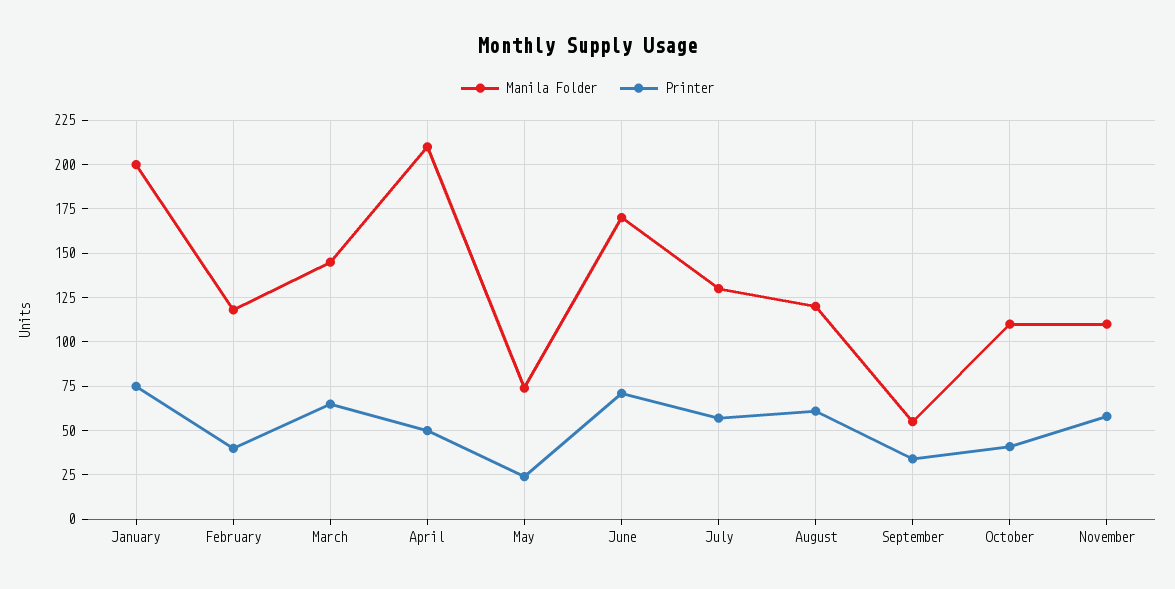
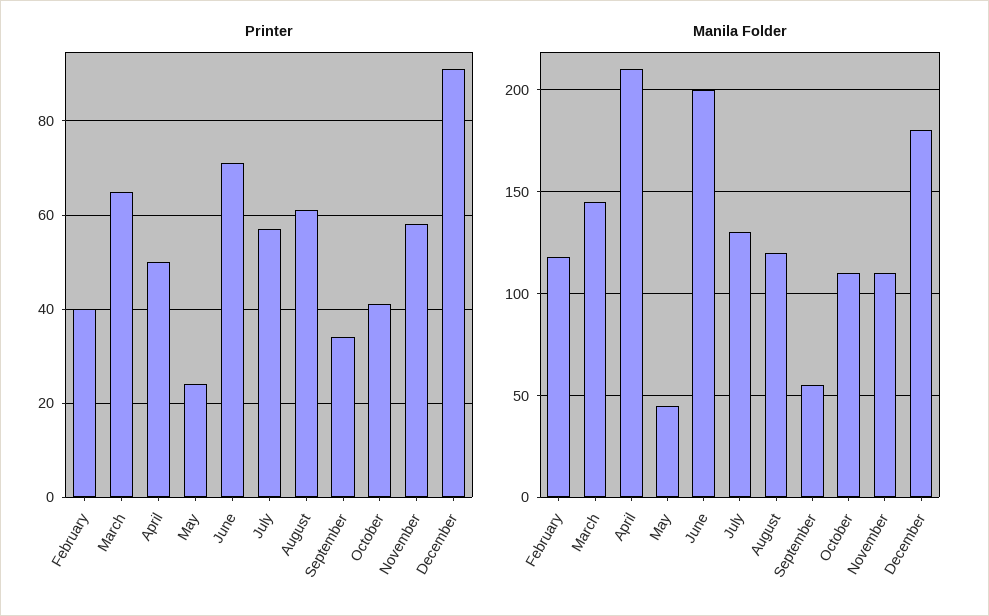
Manila Folder, January: 200 -> none
Printer, January: 75 -> none
Manila Folder, May: 75 -> 45
Manila Folder, June: 170 -> 200
Printer, December: none -> 90
Manila Folder, December: none -> 180

